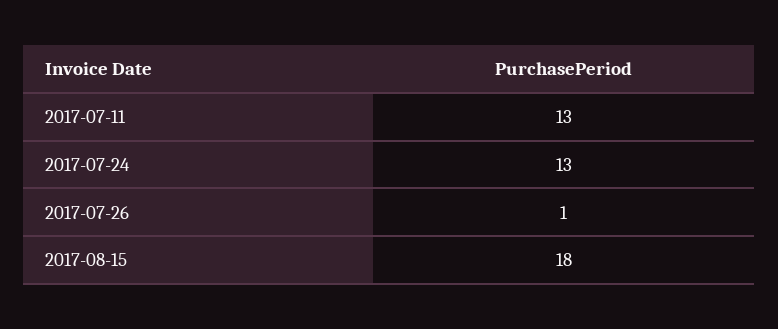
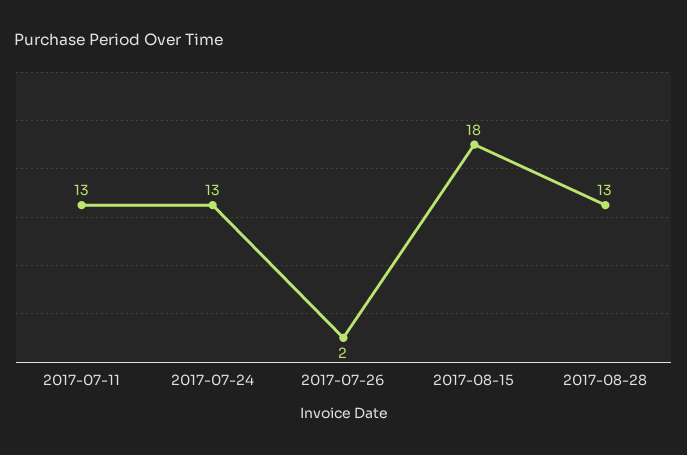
2017-07-26: 1 -> 2
2017-08-28: none -> 13

